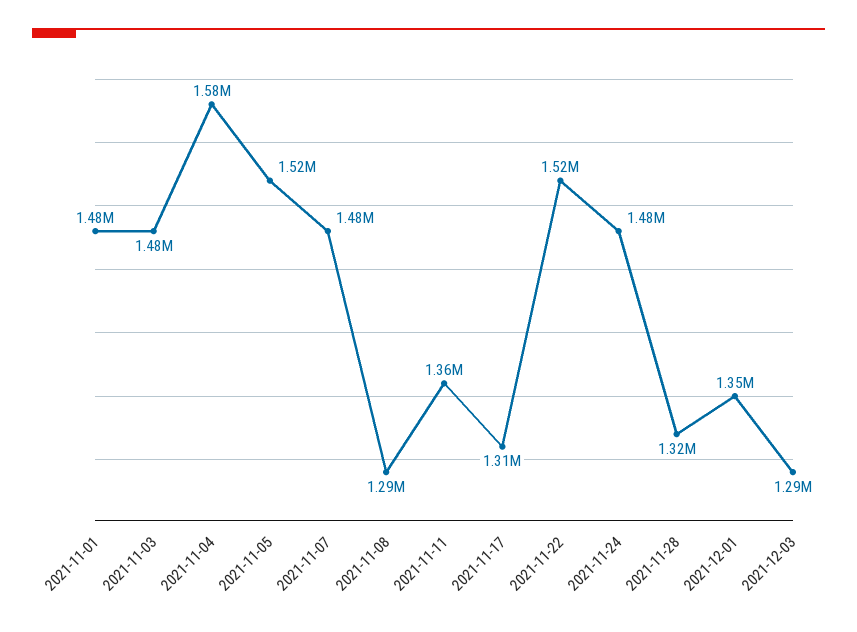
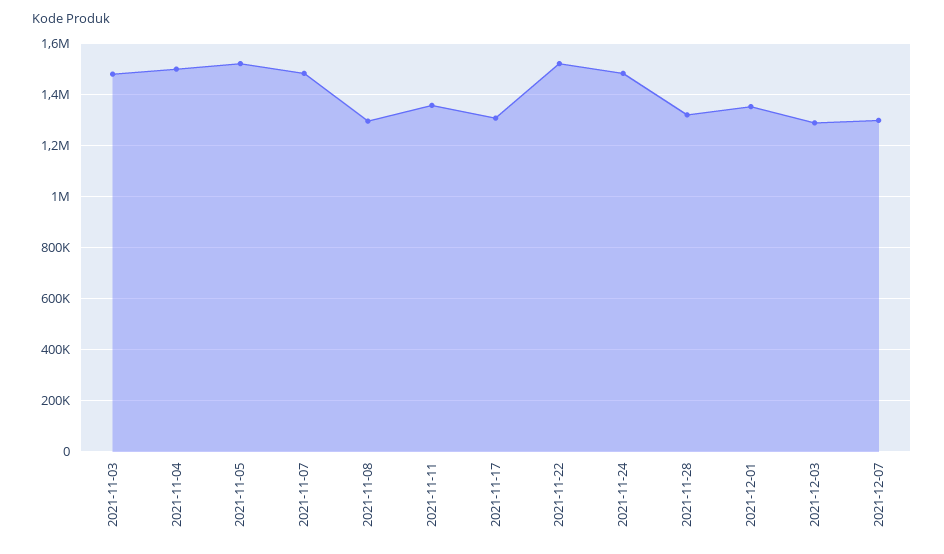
2021-11-01: 1480000 -> none
2021-11-04: 1580000 -> 1500000
2021-12-07: none -> 1300000

